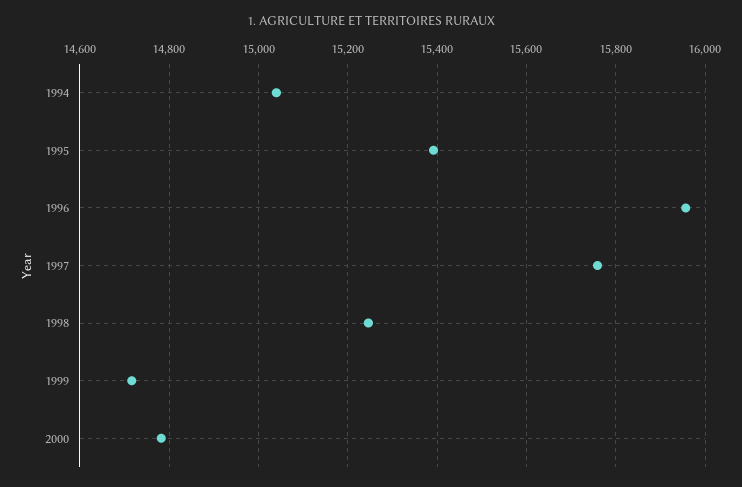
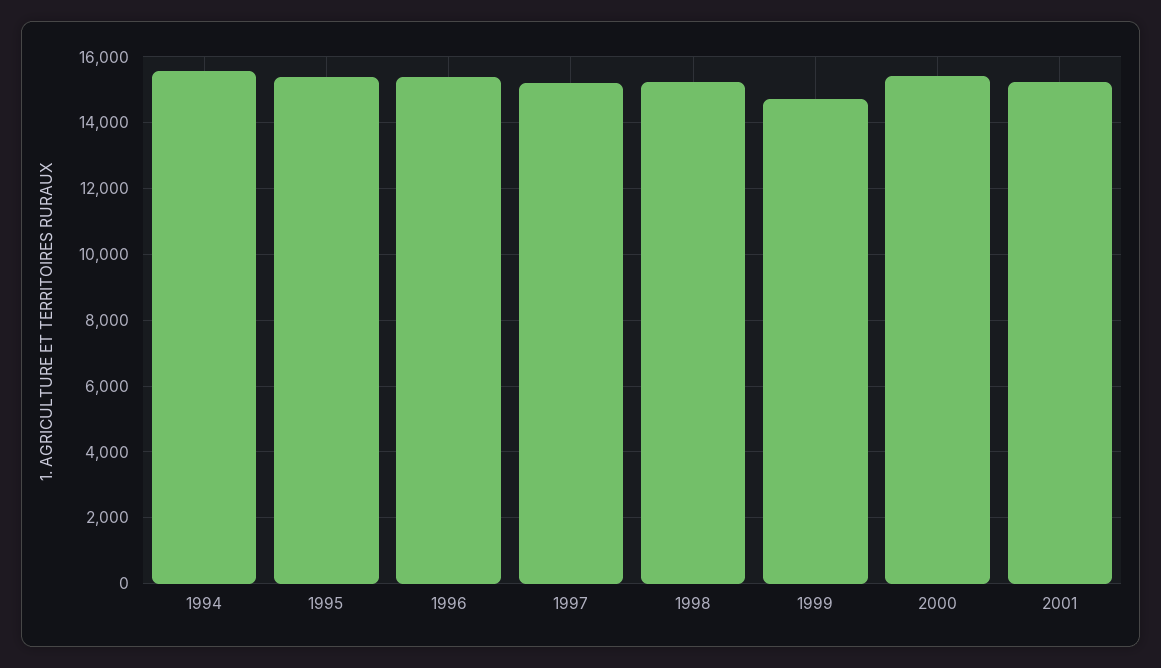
1994: 15040 -> 15600
1996: 15960 -> 15400
1997: 15760 -> 15200
2000: 14780 -> 15400
2001: none -> 15200

